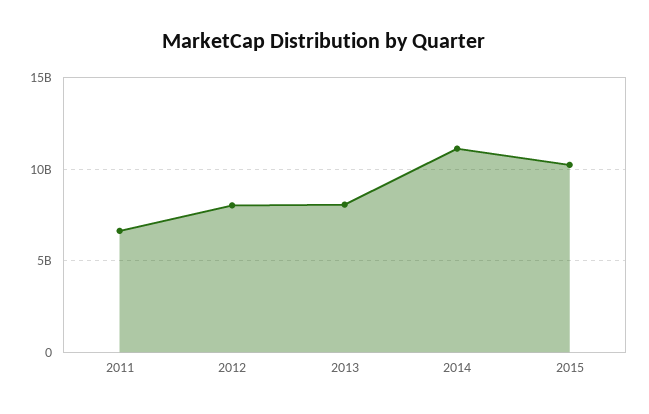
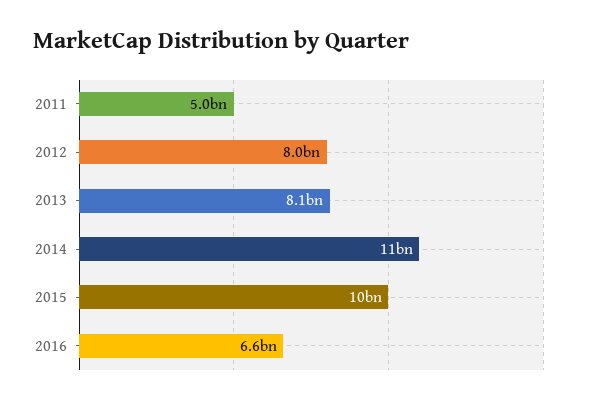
2011: 6500000000 -> 5000000000
2016: none -> 6600000000

